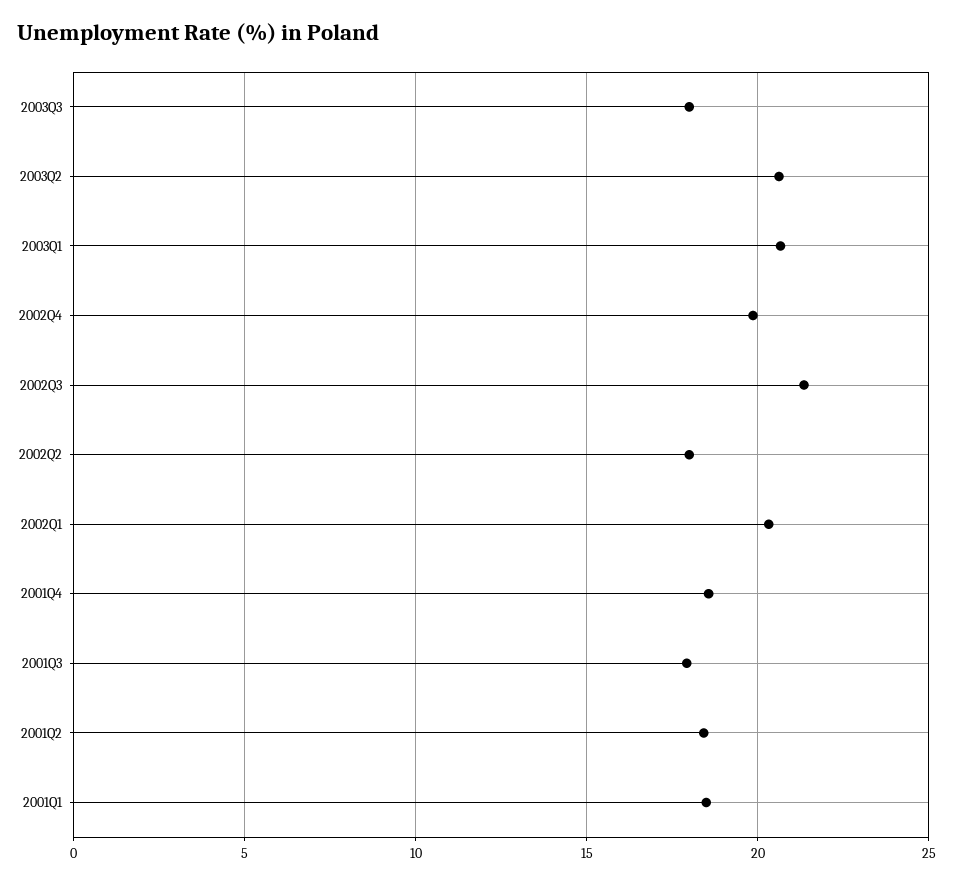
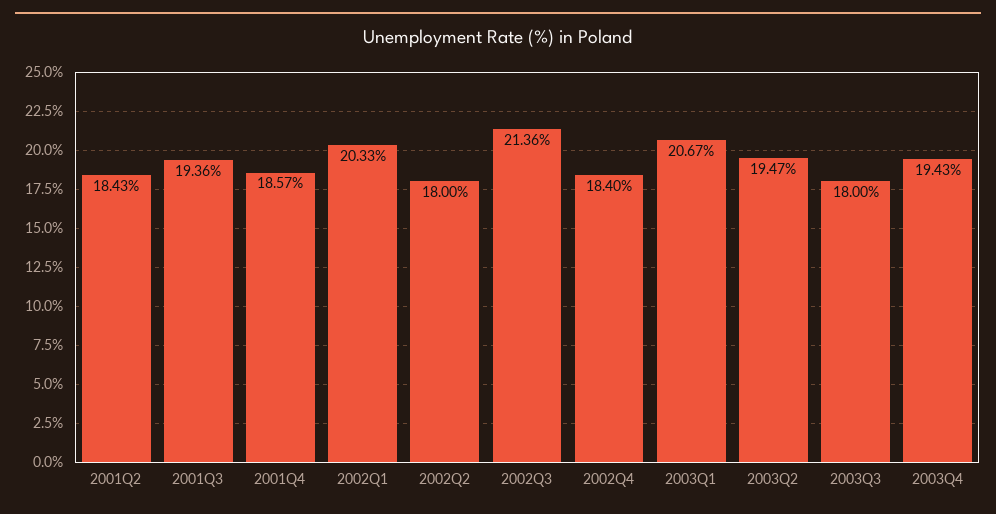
2003Q2: 20.5 -> 19.47
2002Q4: 20 -> 18.4
2001Q3: 18 -> 19.36
2001Q1: 18.5 -> none
2003Q4: none -> 19.43

